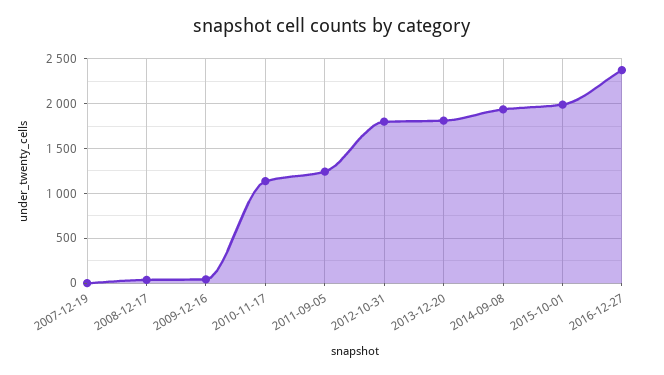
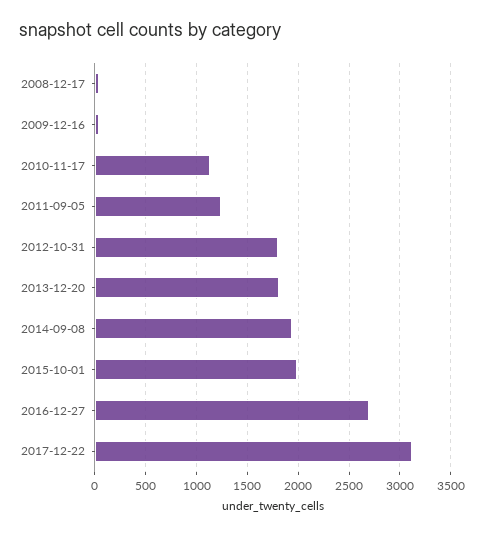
2007-12-19: 0 -> none
2016-12-27: 2400 -> 2700
2017-12-22: none -> 3100

